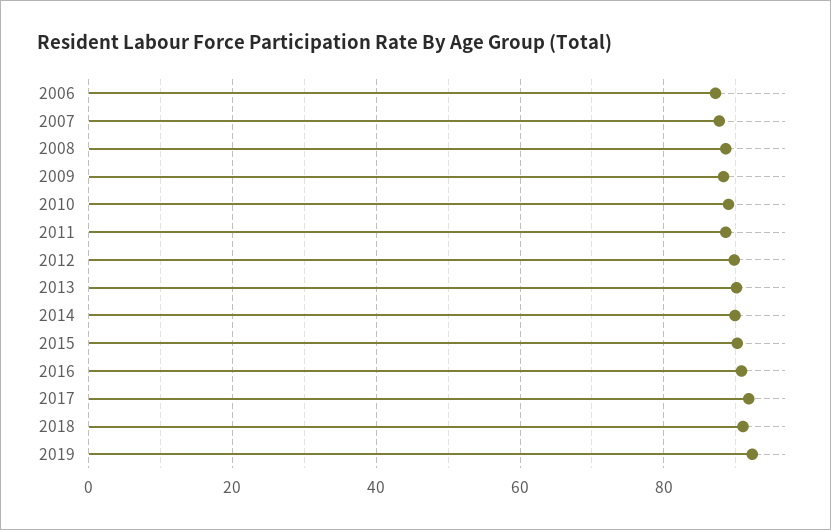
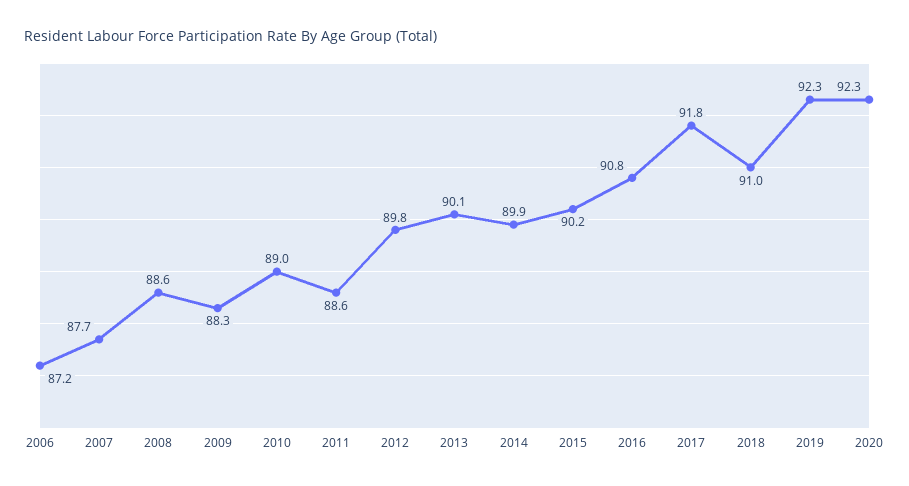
2020: none -> 92.3

